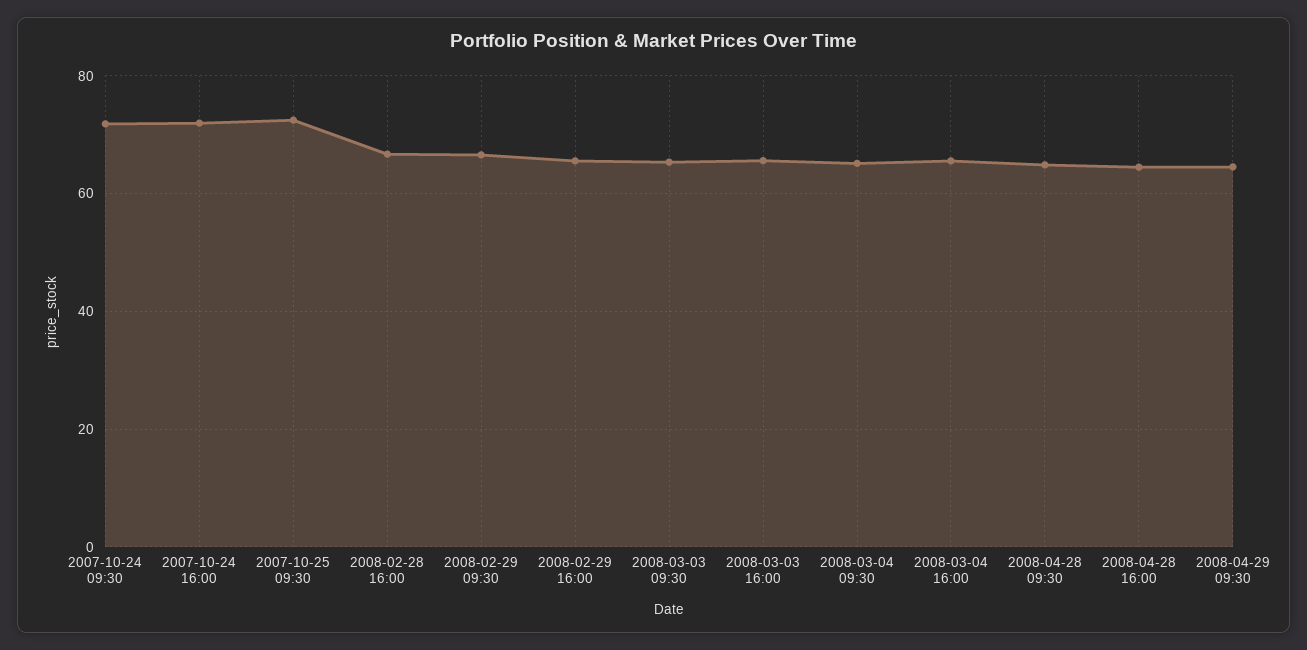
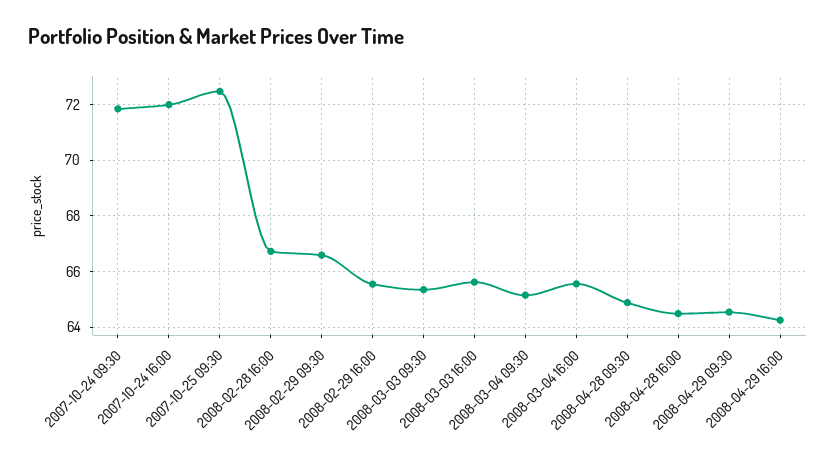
2008-04-29 16:00: none -> 64.25

